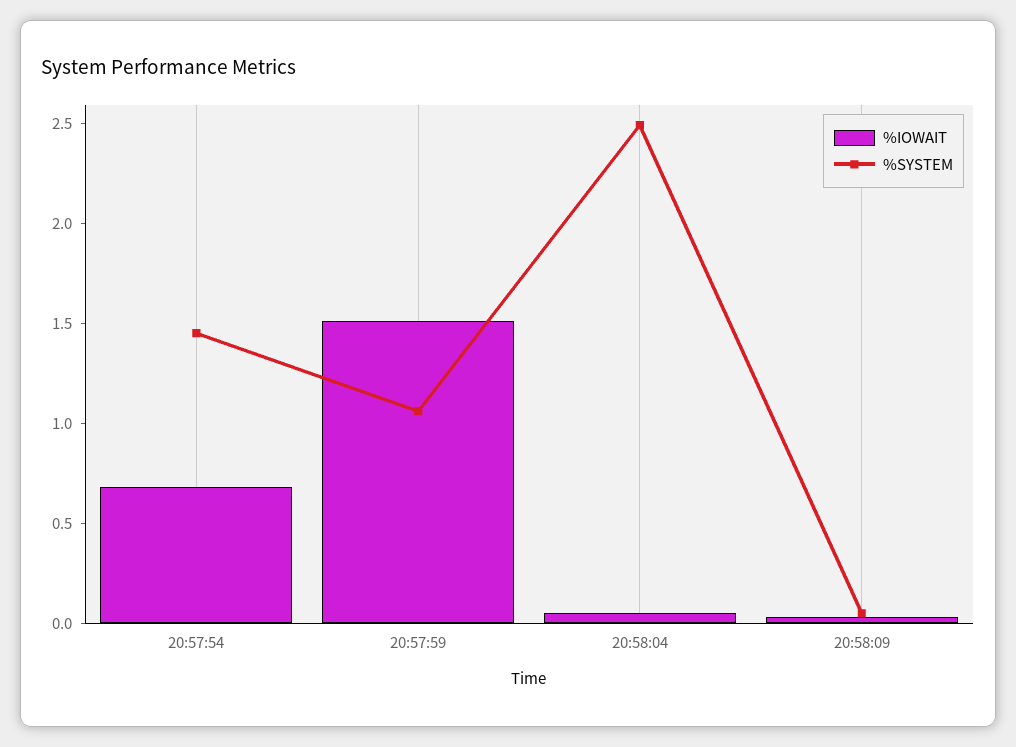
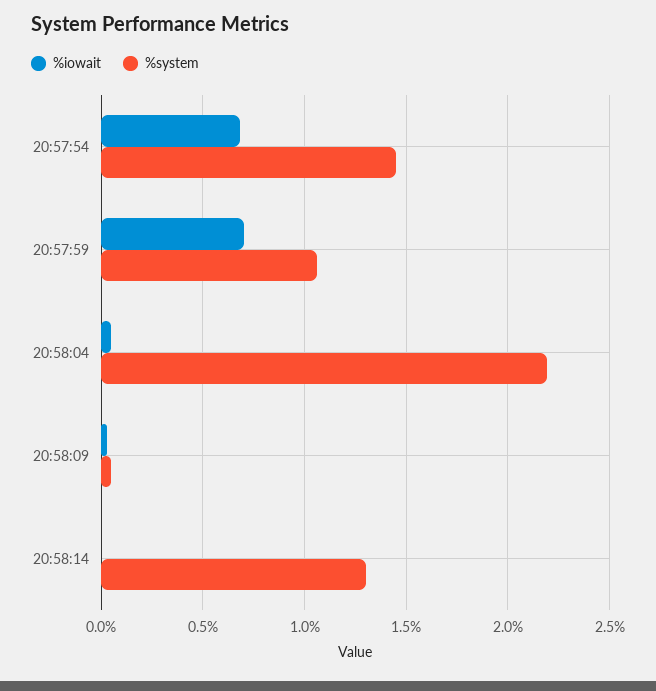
%IOWAIT, 20:57:59: 1.5 -> 0.7
%SYSTEM, 20:58:04: 2.5 -> 2.2
%IOWAIT, 20:58:14: none -> 0
%SYSTEM, 20:58:14: none -> 1.3

